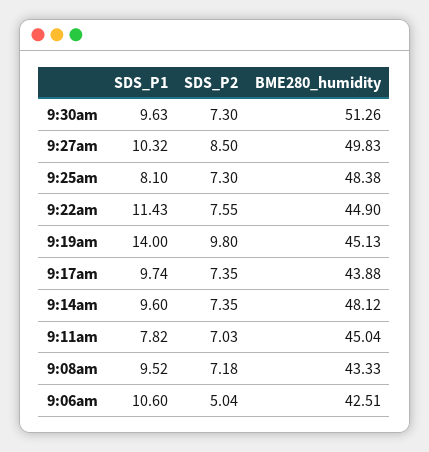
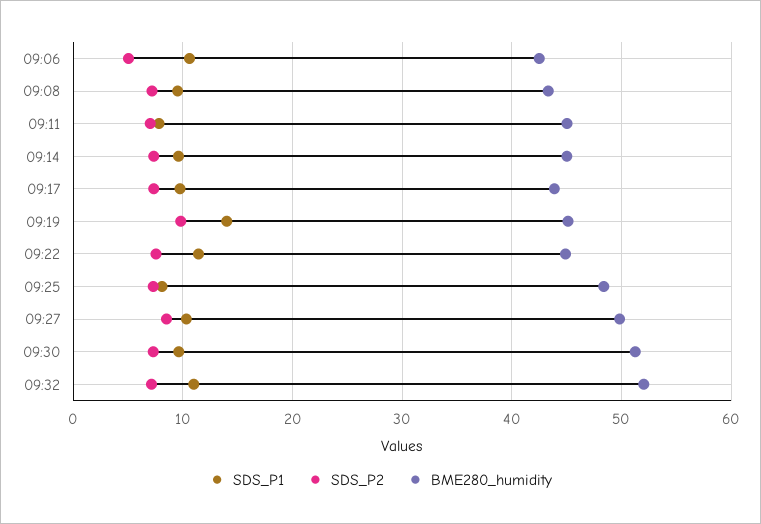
BME280_humidity, 9:14am: 48.12 -> 45
SDS_P1, 09:32: none -> 11
SDS_P2, 09:32: none -> 7
BME280_humidity, 09:32: none -> 52

